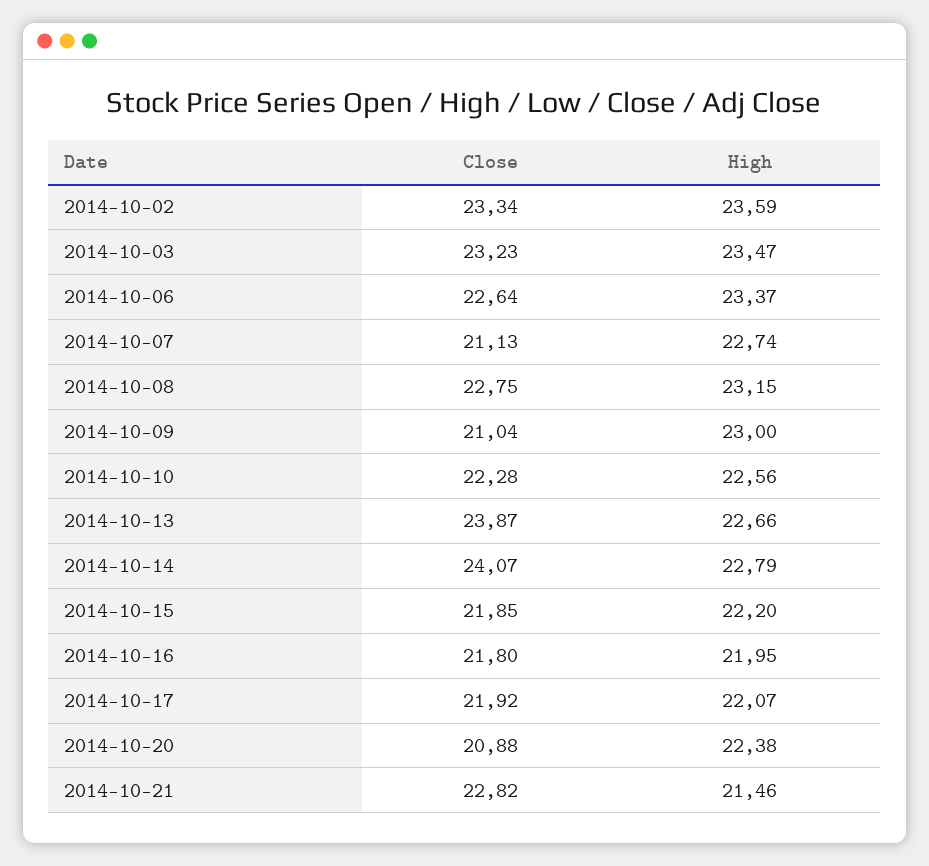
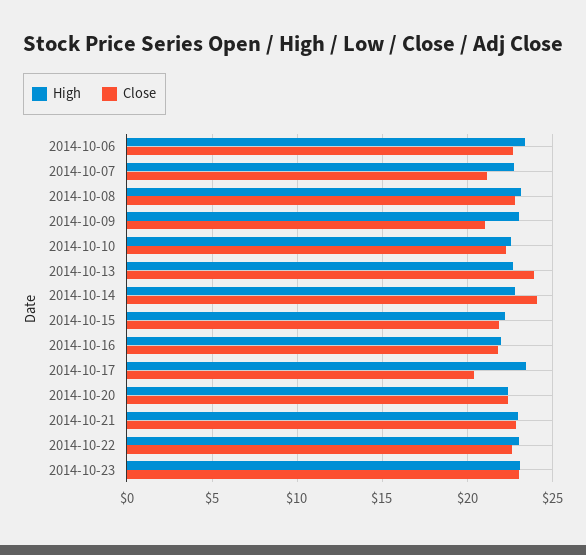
Close, 2014-10-02: 23.34 -> none
High, 2014-10-02: 23.59 -> none
Close, 2014-10-03: 23.23 -> none
High, 2014-10-03: 23.47 -> none
Close, 2014-10-17: 21.92 -> 20.5
High, 2014-10-17: 22.07 -> 23.5
Close, 2014-10-20: 20.88 -> 22.5
High, 2014-10-21: 21.46 -> 23
High, 2014-10-22: none -> 23
Close, 2014-10-22: none -> 22.5
High, 2014-10-23: none -> 23
Close, 2014-10-23: none -> 23

